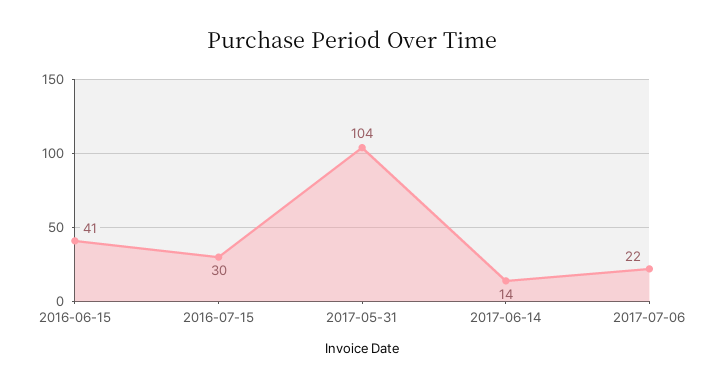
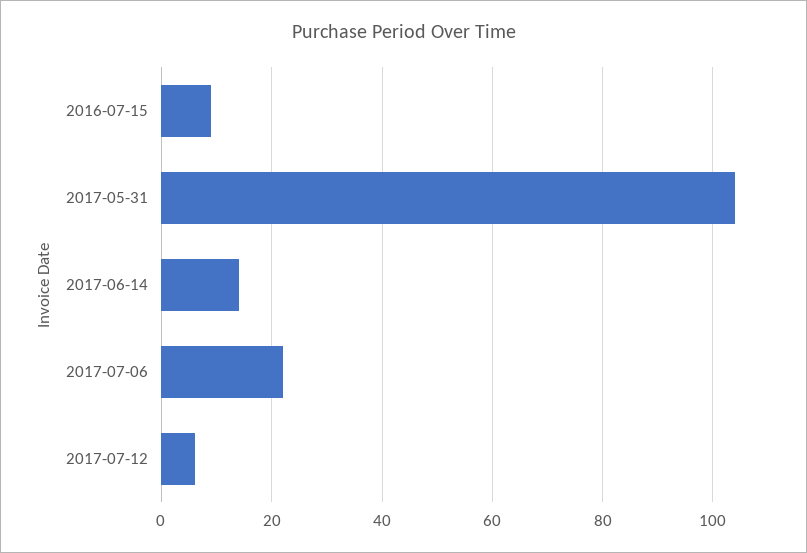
2016-06-15: 41 -> none
2016-07-15: 30 -> 10
2017-07-12: none -> 5

